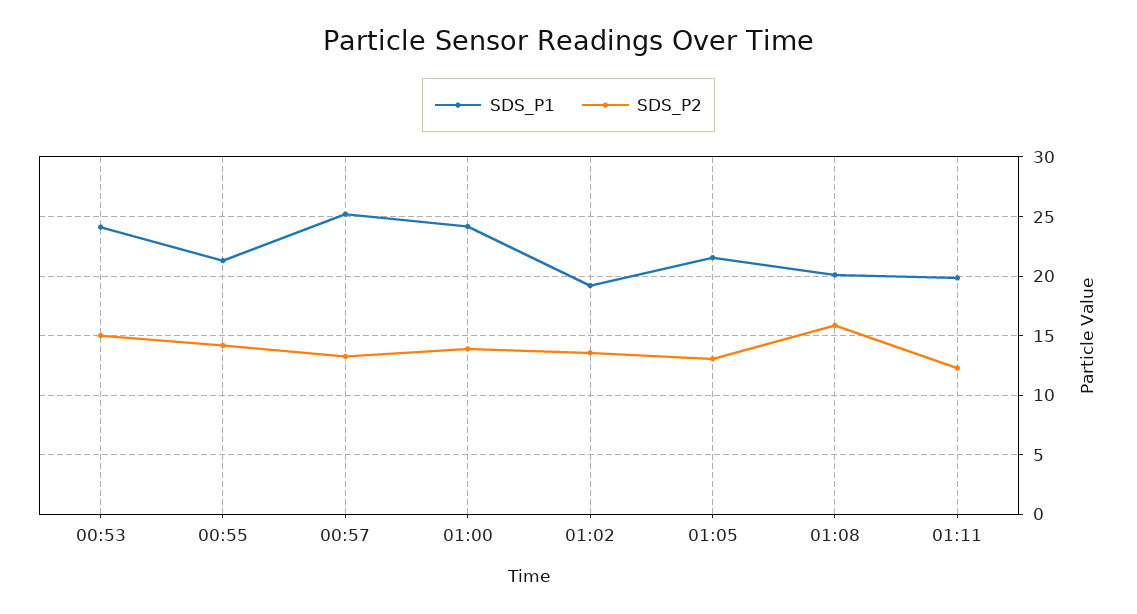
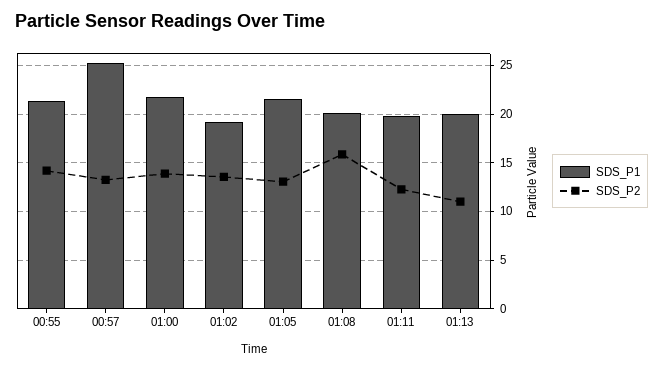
SDS_P1, 00:53: 24 -> none
SDS_P2, 00:53: 15 -> none
SDS_P1, 01:00: 24 -> 22
SDS_P1, 01:13: none -> 20
SDS_P2, 01:13: none -> 11

